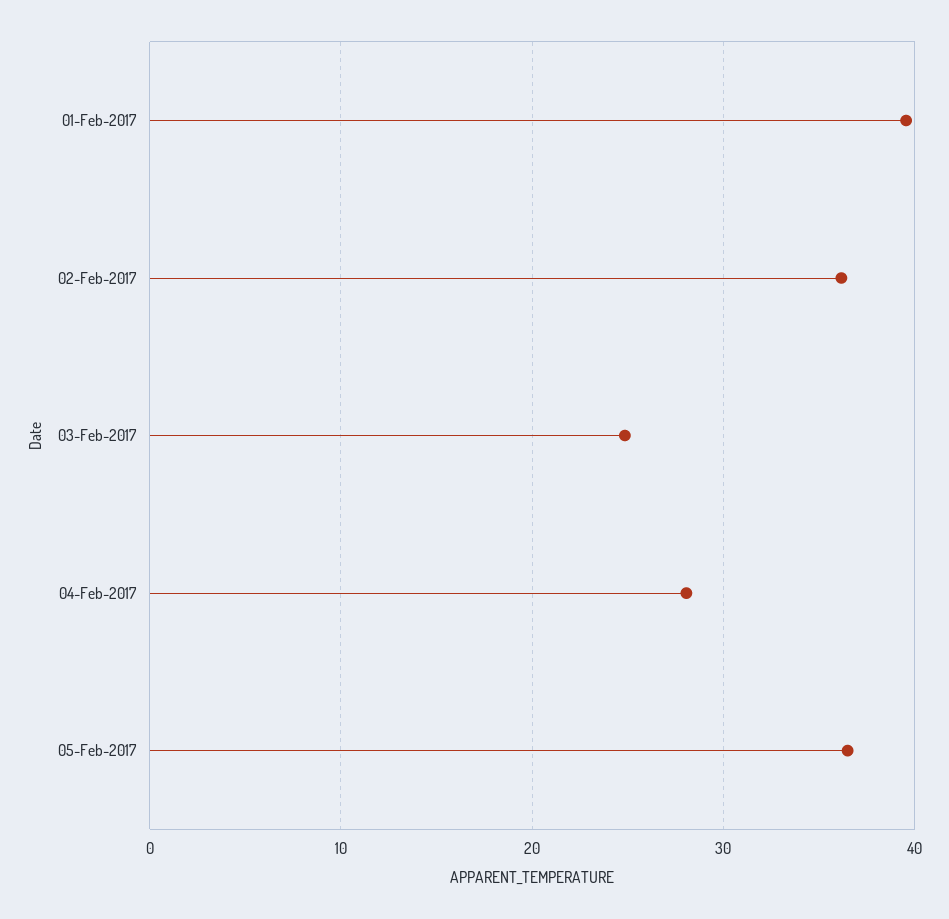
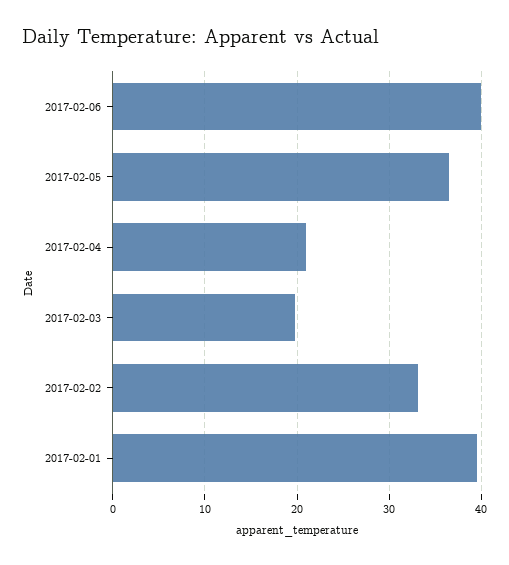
02-Feb-2017: 36 -> 33
03-Feb-2017: 25 -> 20
04-Feb-2017: 28 -> 21
2017-02-06: none -> 40

